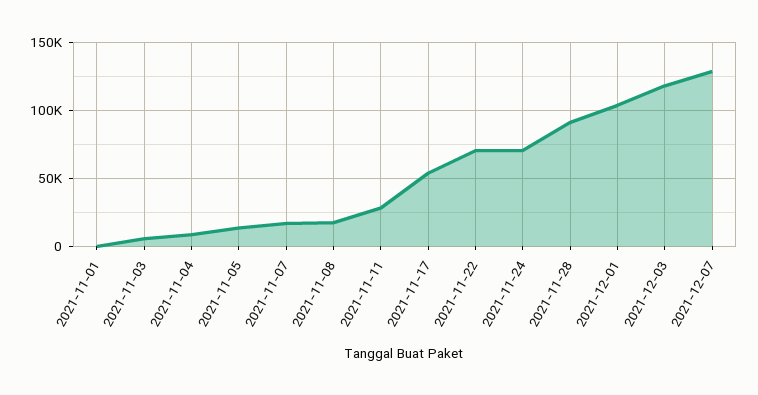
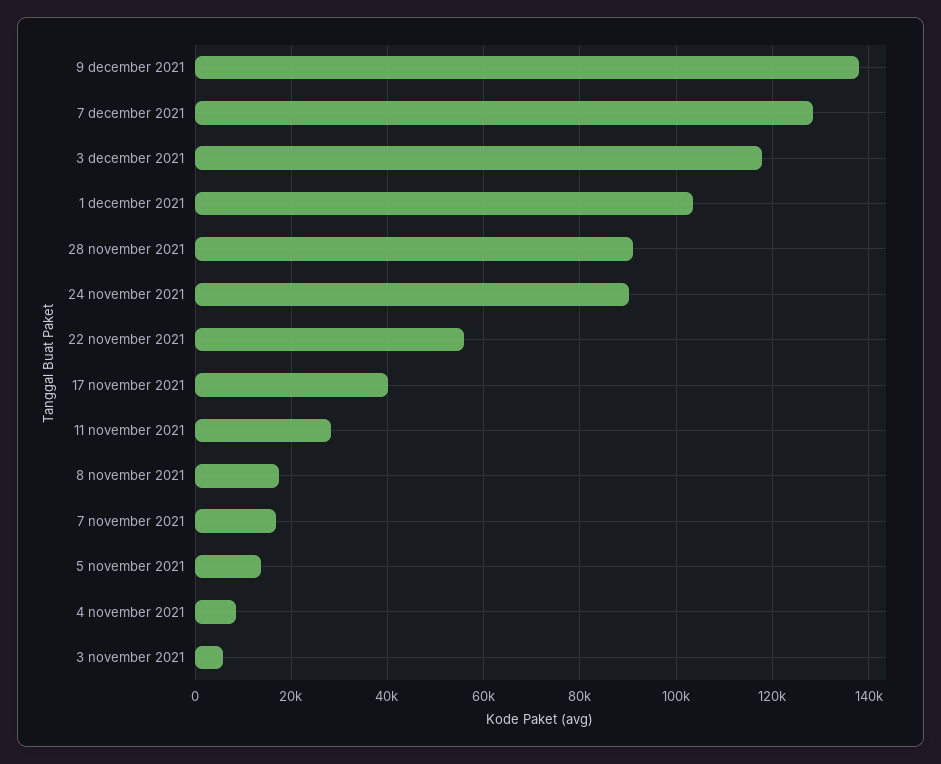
2021-11-01: 0 -> none
2021-11-17: 55000 -> 40000
2021-11-22: 70000 -> 56000
2021-11-24: 70000 -> 90000
9 december 2021: none -> 138000

